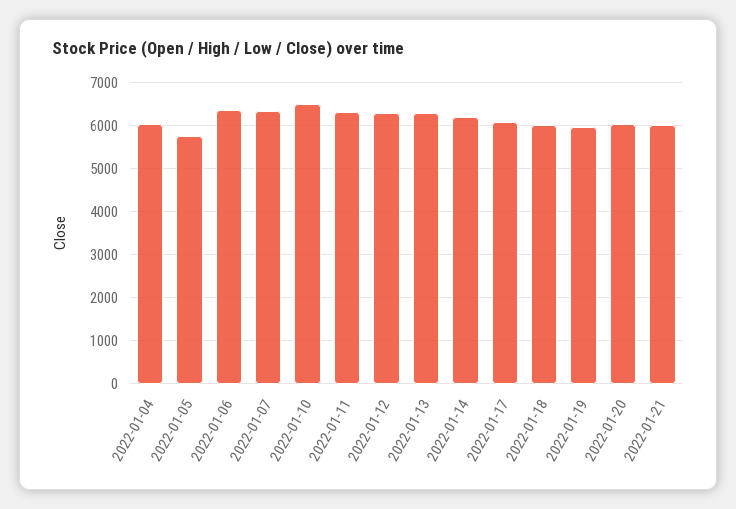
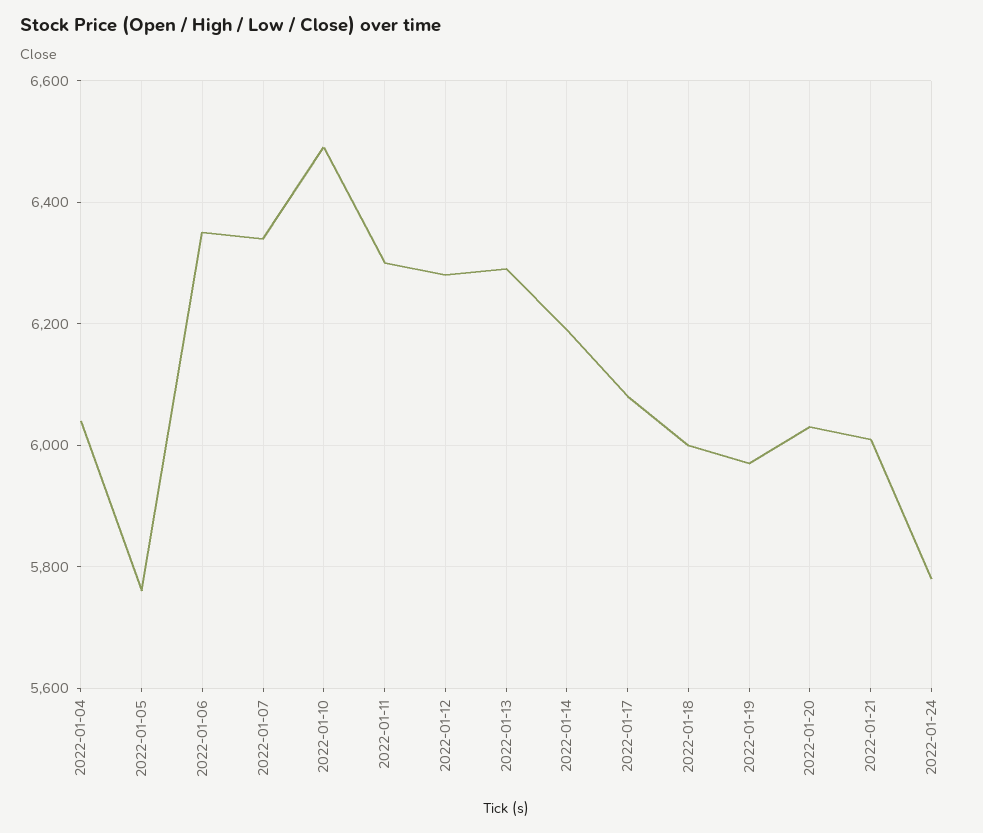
2022-01-24: none -> 5780

